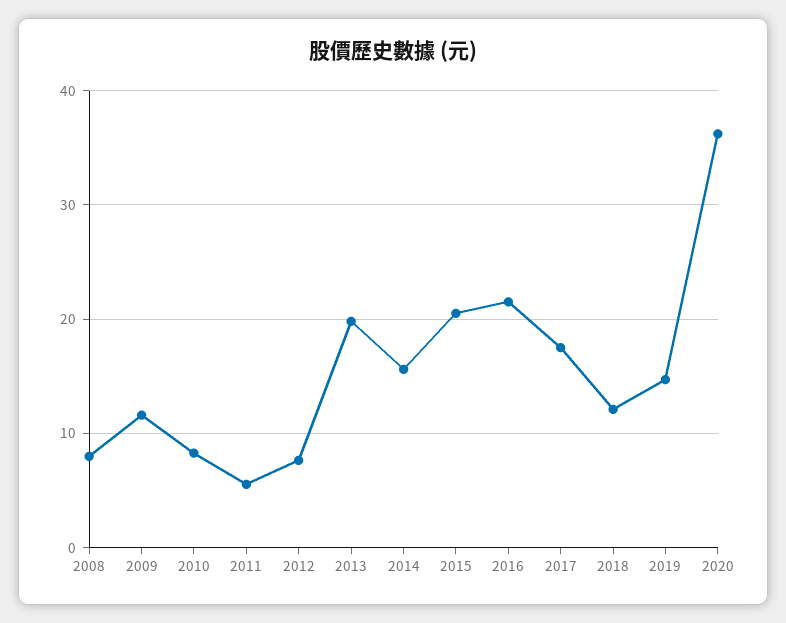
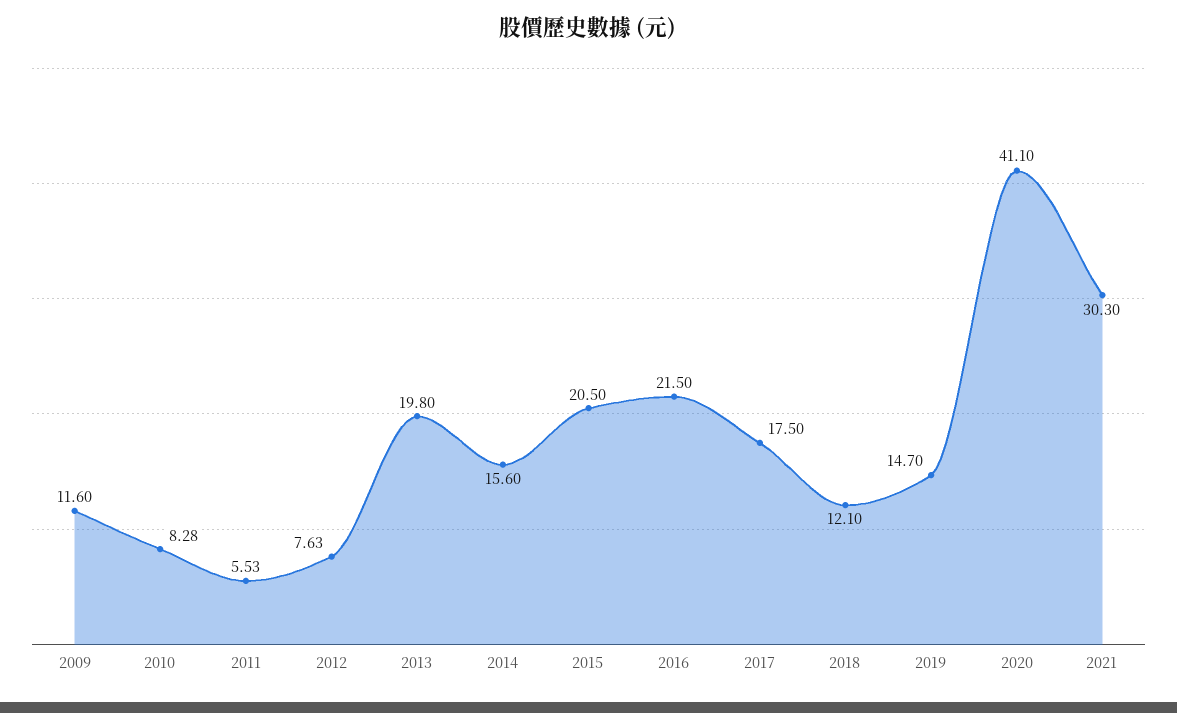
2008: 8 -> none
2020: 36 -> 41.1
2021: none -> 30.3

